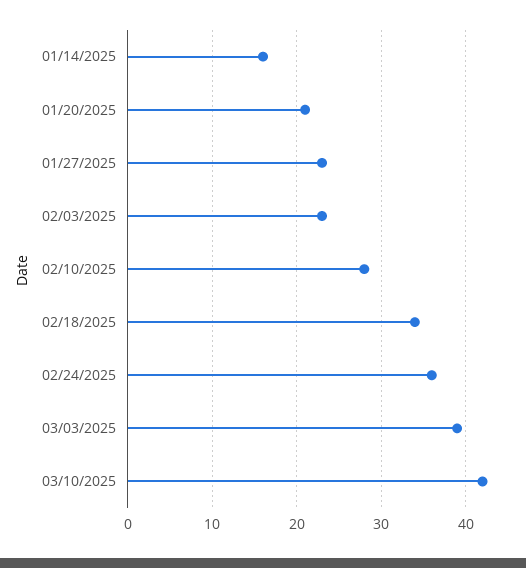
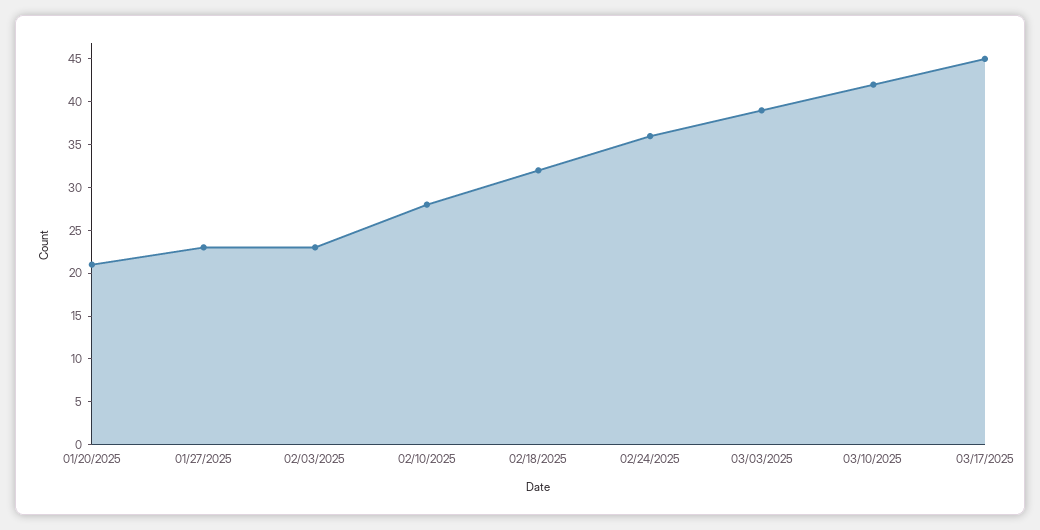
01/14/2025: 16 -> none
02/18/2025: 34 -> 32
03/17/2025: none -> 45

